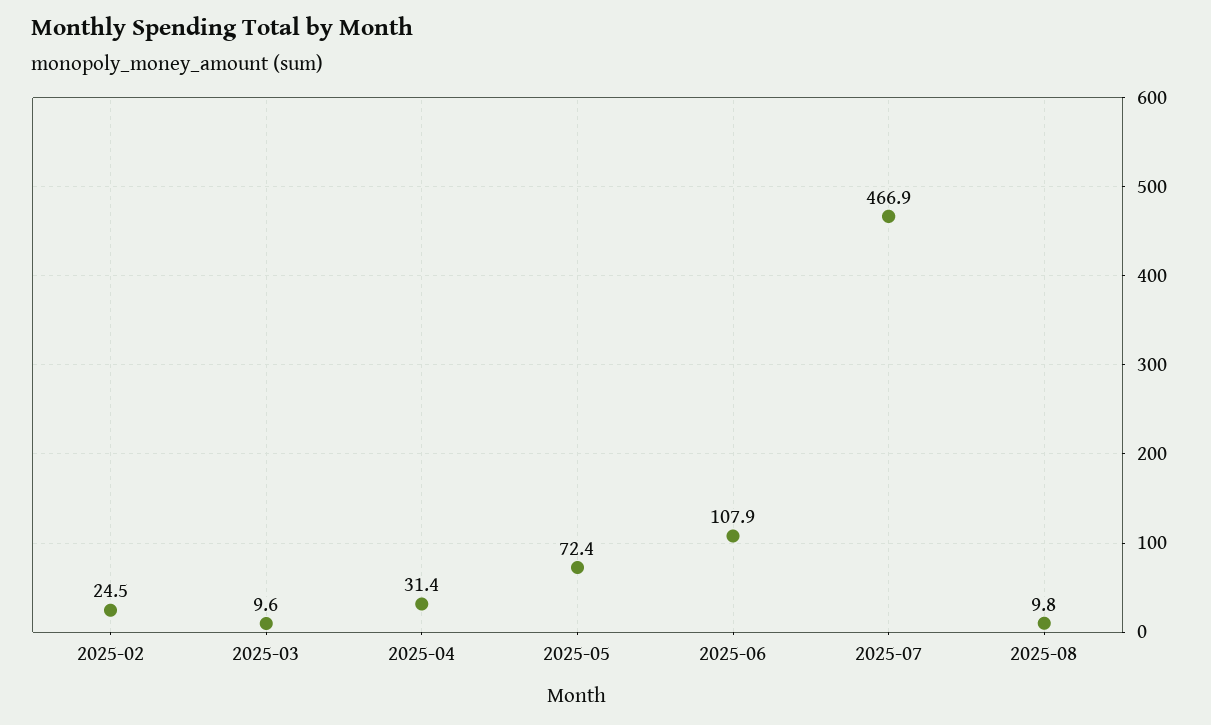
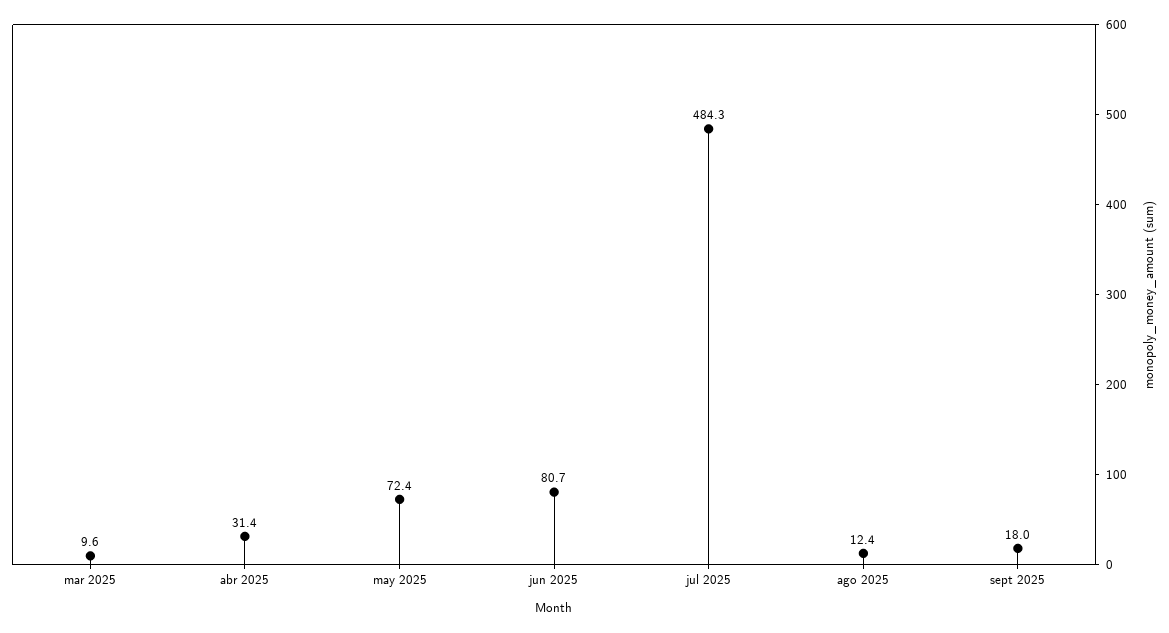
2025-02: 24.5 -> none
2025-06: 107.9 -> 80.7
2025-07: 466.9 -> 484.3
2025-08: 9.8 -> 12.4
sept 2025: none -> 18

